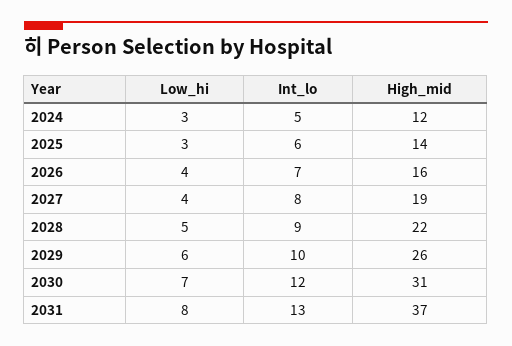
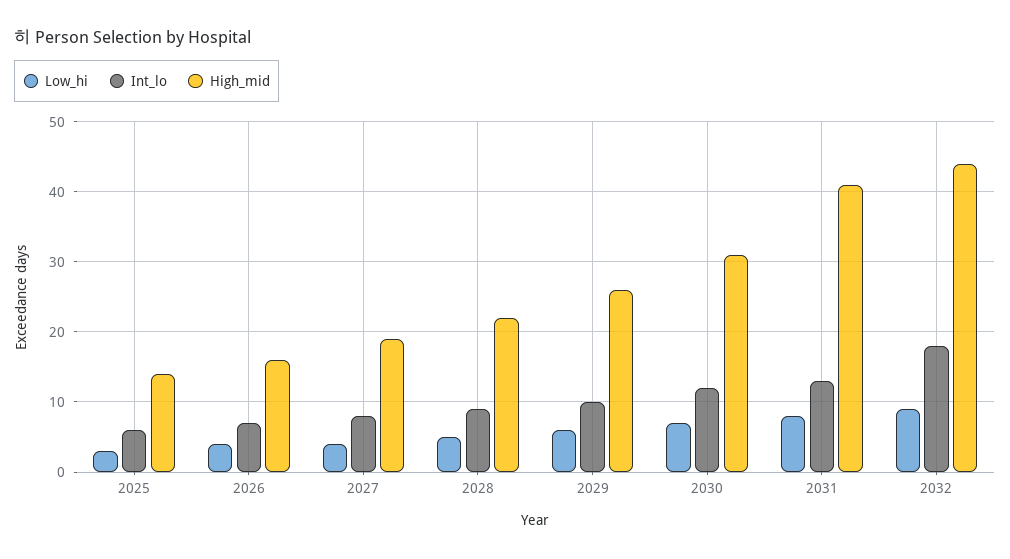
Low_hi, 2024: 3 -> none
Int_lo, 2024: 5 -> none
High_mid, 2024: 12 -> none
High_mid, 2031: 37 -> 41
Low_hi, 2032: none -> 9
Int_lo, 2032: none -> 18
High_mid, 2032: none -> 44

